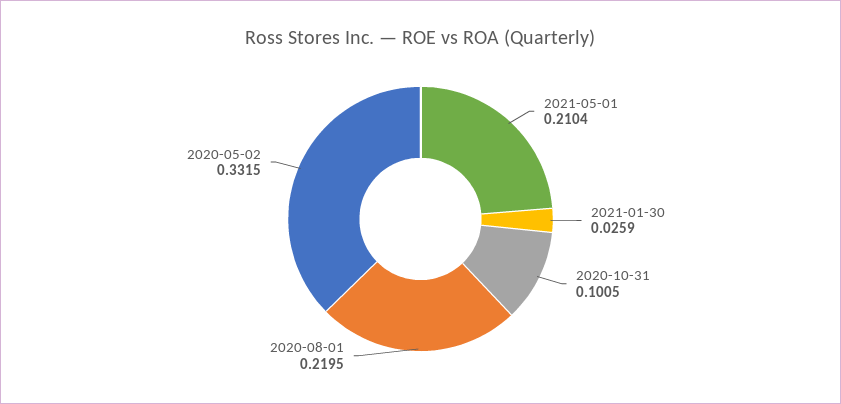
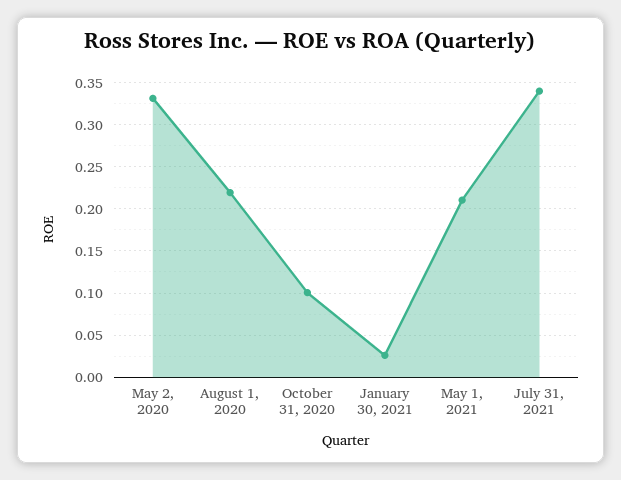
July 31, 2021: none -> 0.34

